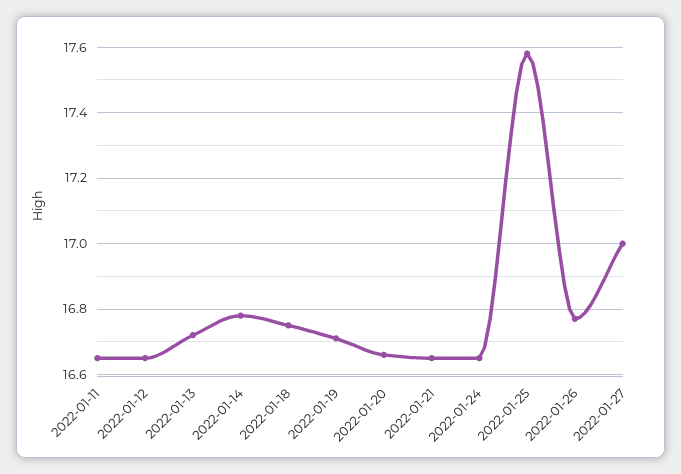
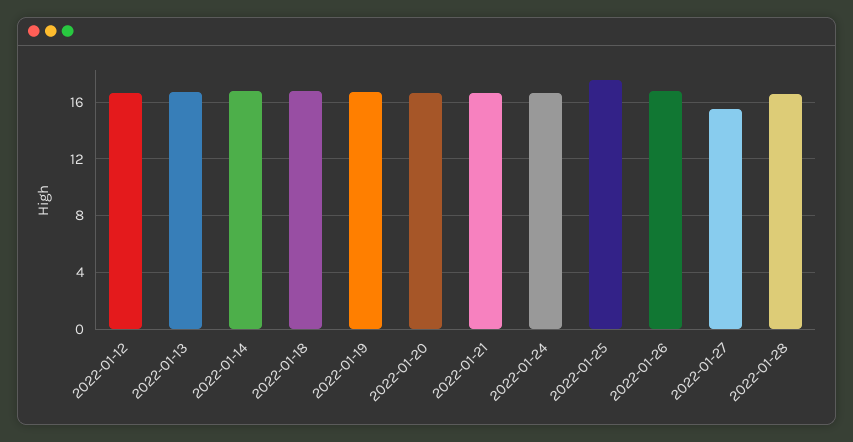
2022-01-11: 16.65 -> none
2022-01-27: 17 -> 15.5
2022-01-28: none -> 16.5

